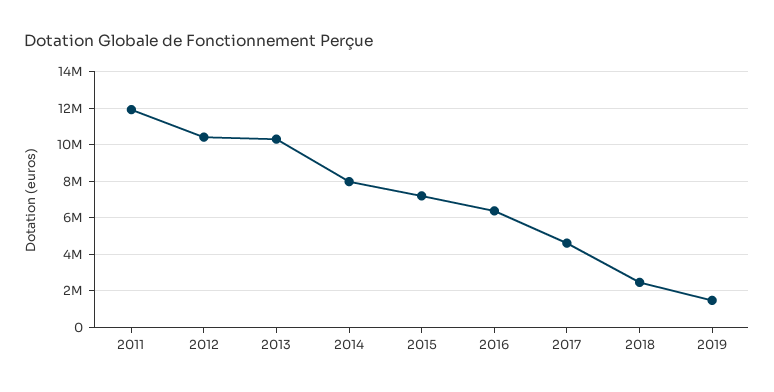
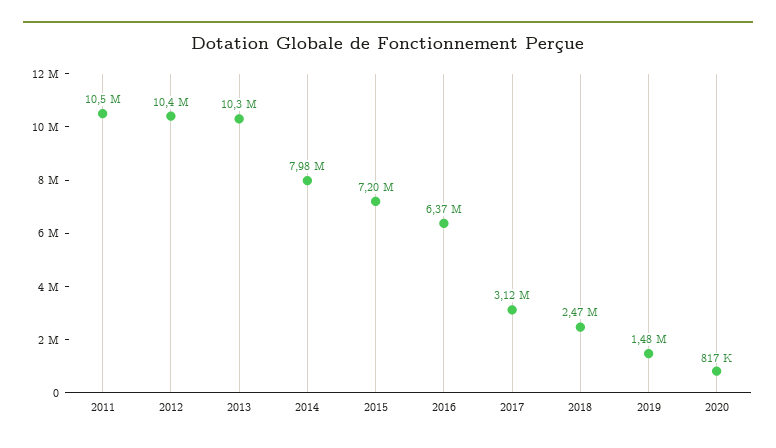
2011: 12000000 -> 10500000
2017: 4500000 -> 3120000
2020: none -> 817000

